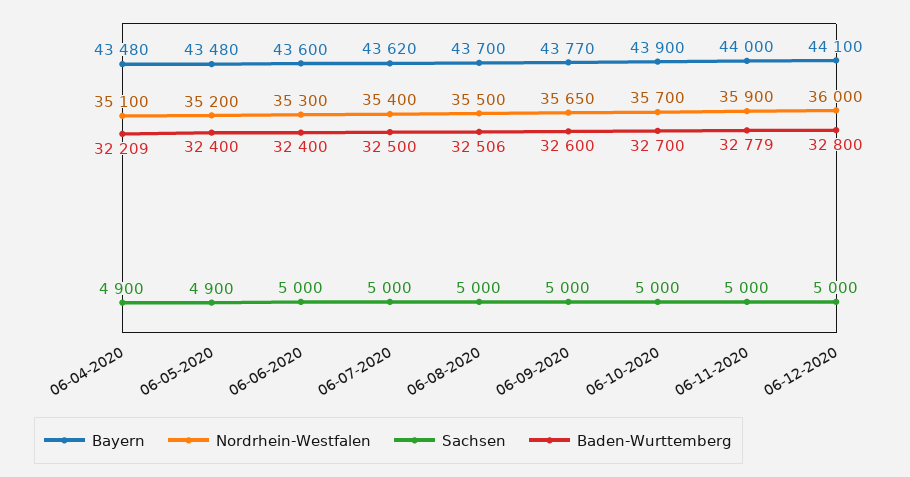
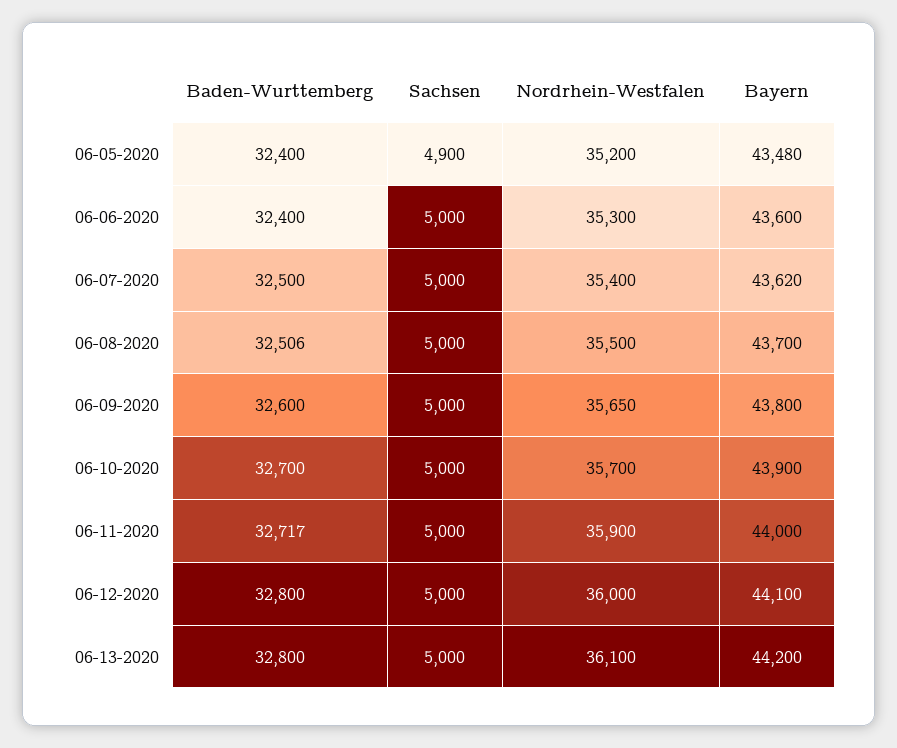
Bayern, 06-04-2020: 43480 -> none
Nordrhein-Westfalen, 06-04-2020: 35100 -> none
Sachsen, 06-04-2020: 4900 -> none
Baden-Wurttemberg, 06-04-2020: 32209 -> none
Bayern, 06-09-2020: 43770 -> 43800
Baden-Wurttemberg, 06-11-2020: 32779 -> 32717
Baden-Wurttemberg, 06-13-2020: none -> 32800
Sachsen, 06-13-2020: none -> 5000
Nordrhein-Westfalen, 06-13-2020: none -> 36100
Bayern, 06-13-2020: none -> 44200

